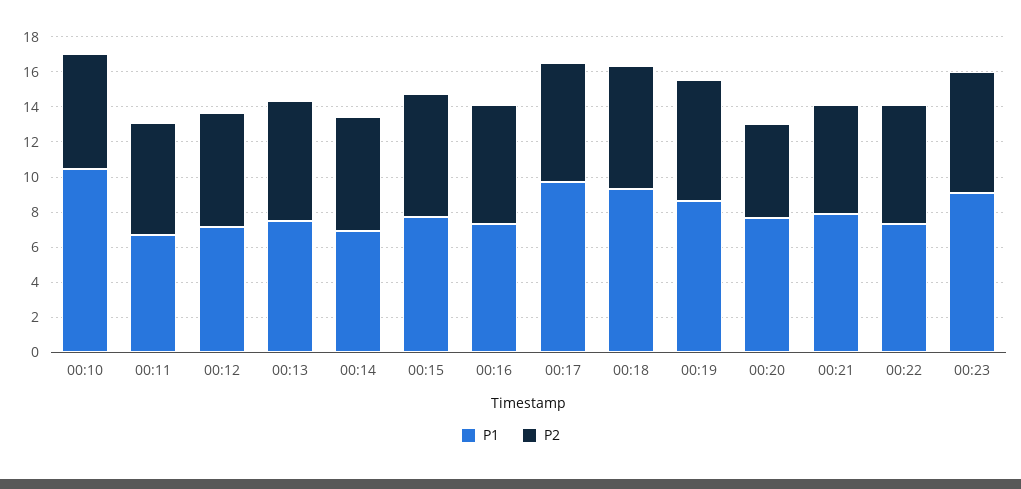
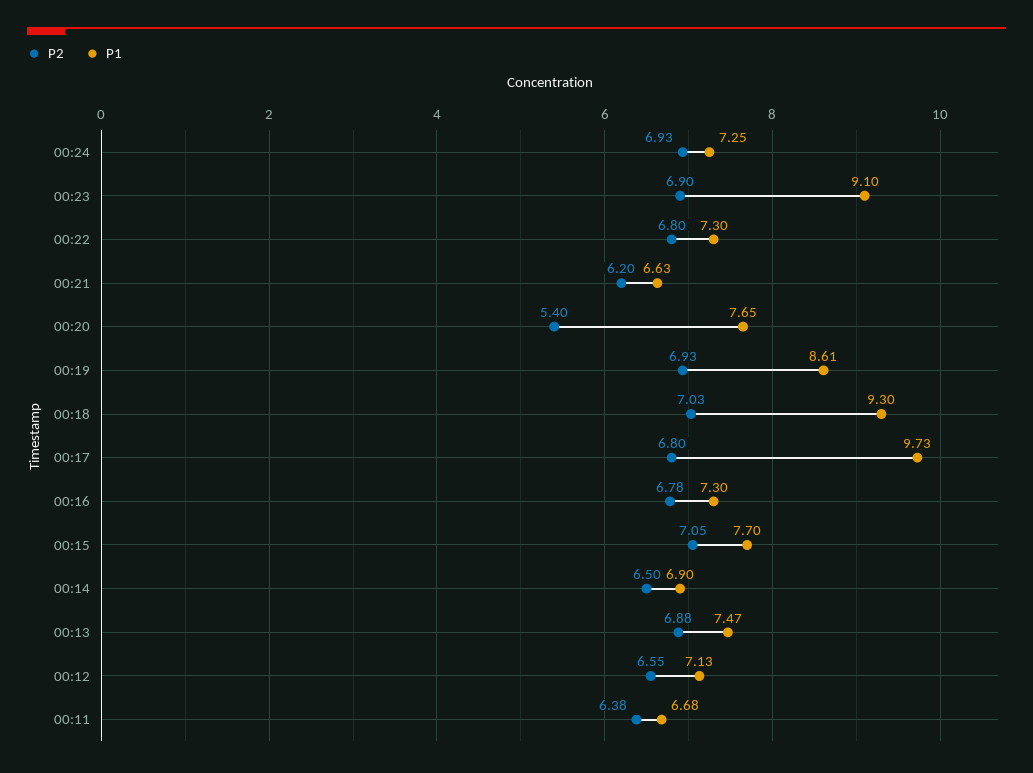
P1, 00:10: 10.5 -> none
P2, 00:10: 6.5 -> none
P1, 00:21: 8 -> 6.63
P2, 00:24: none -> 6.93
P1, 00:24: none -> 7.25

